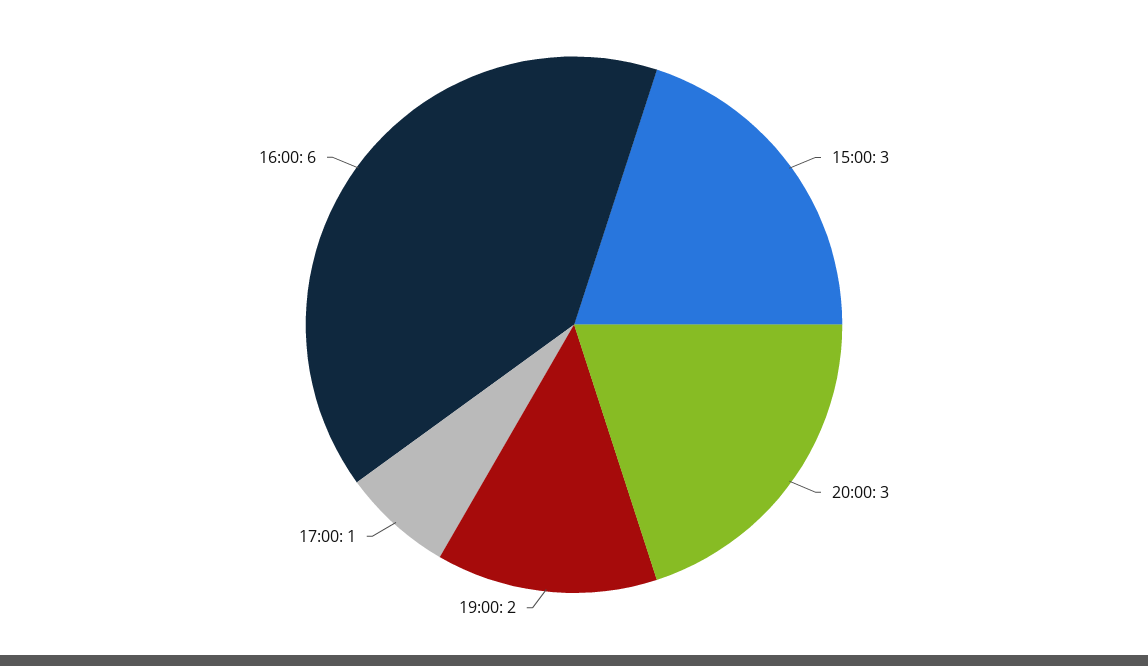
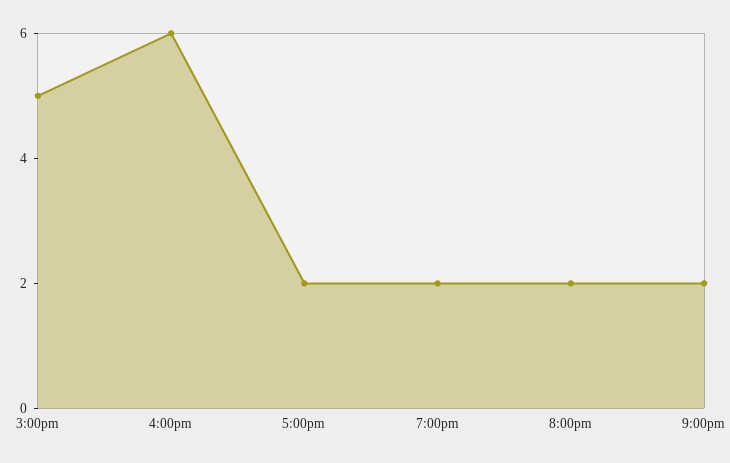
15:00: 3 -> 5
20:00: 3 -> 2
17:00: 1 -> 2
9:00pm: none -> 2

